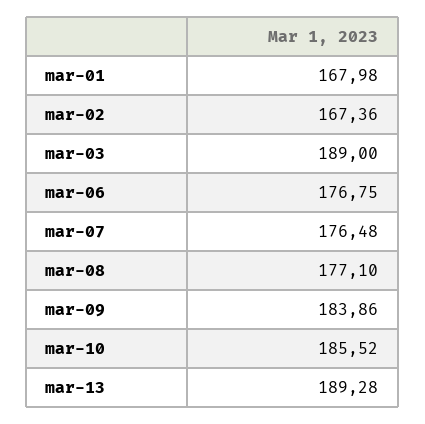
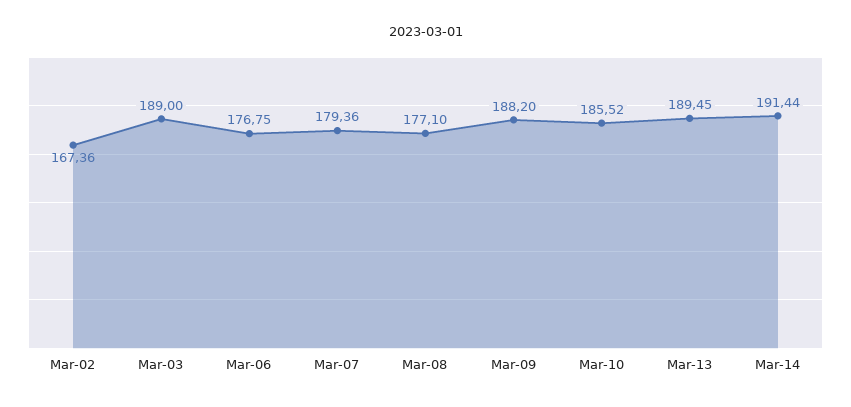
mar-01: 167.98 -> none
mar-07: 176.48 -> 179.36
mar-09: 183.86 -> 188.2
mar-13: 189.28 -> 189.45
Mar-14: none -> 191.44

